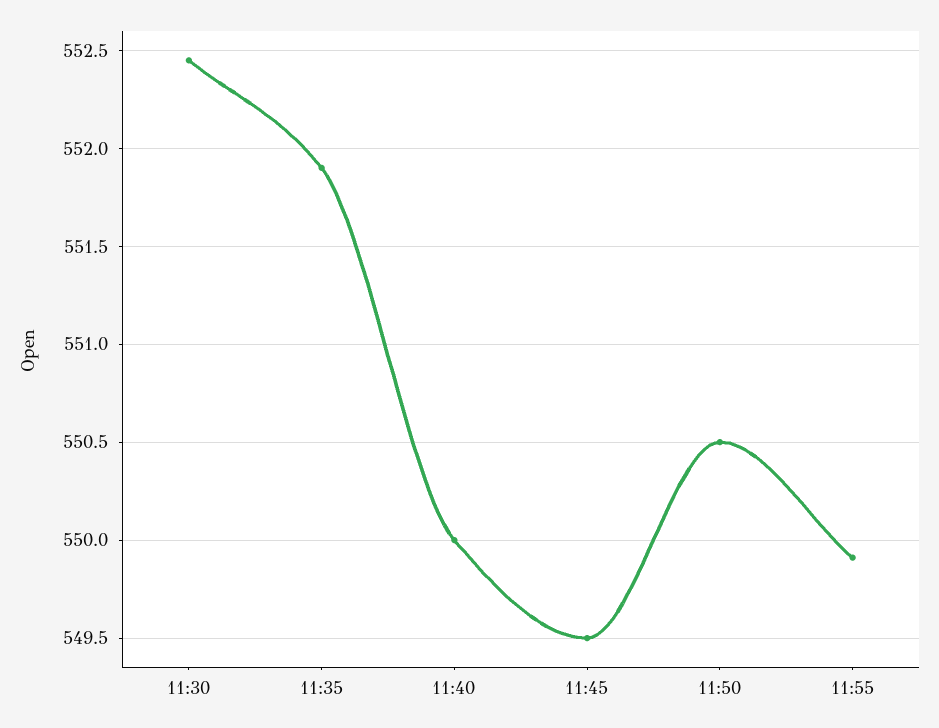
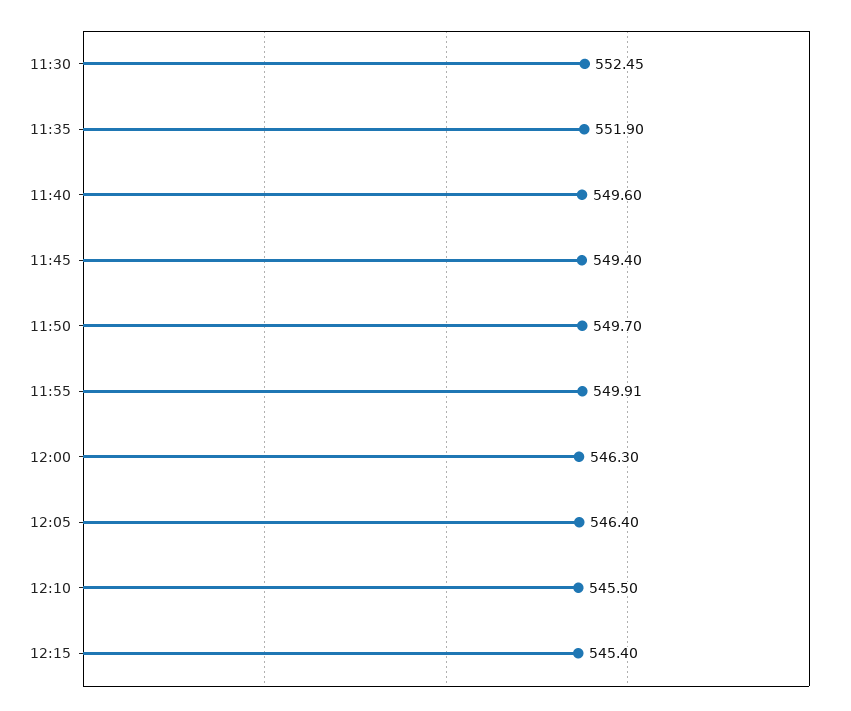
11:40: 550 -> 549.6
11:45: 549.5 -> 549.4
11:50: 550.5 -> 549.7
12:00: none -> 546.3
12:05: none -> 546.4
12:10: none -> 545.5
12:15: none -> 545.4

